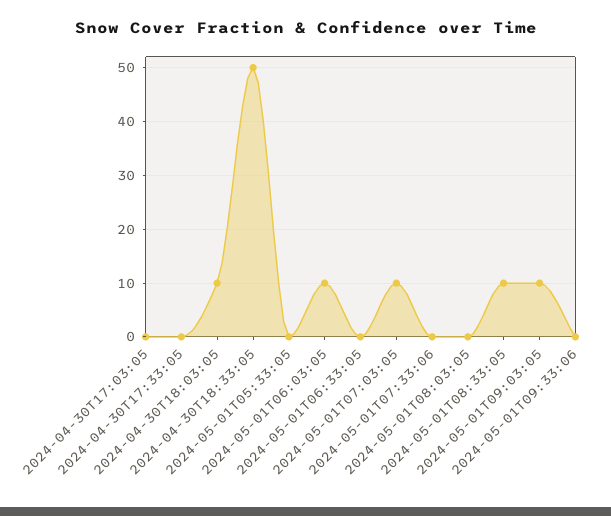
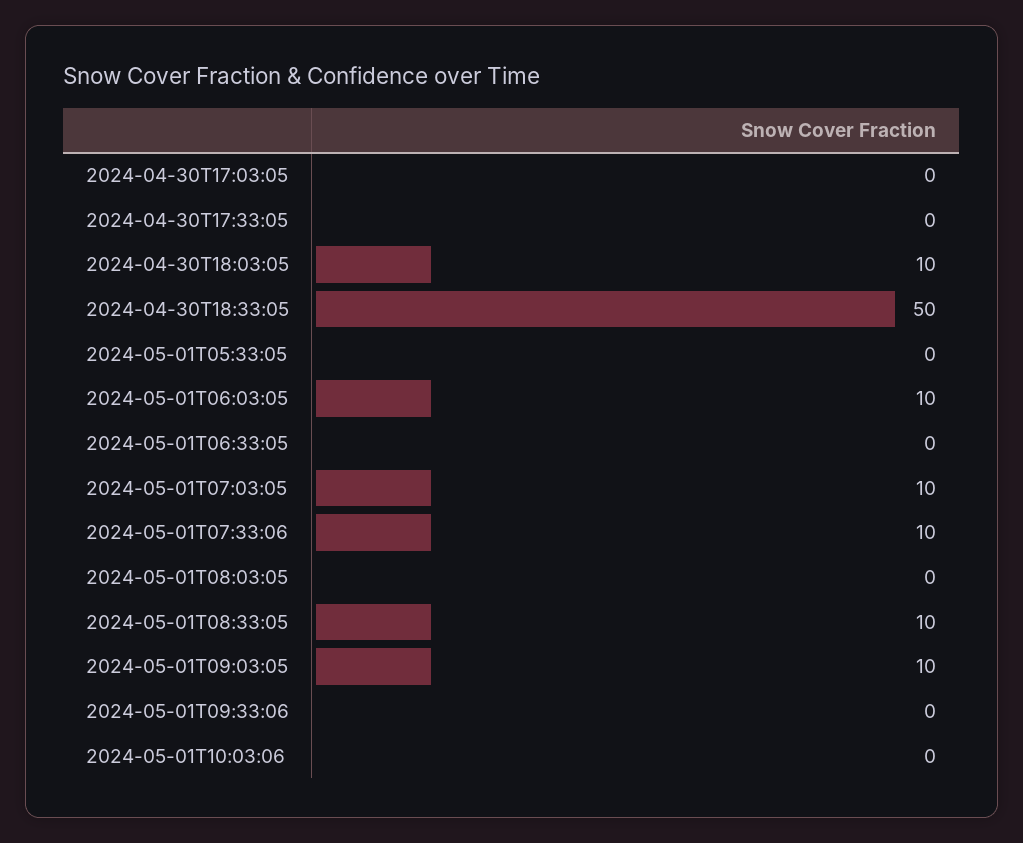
2024-05-01T07:33:06: 0 -> 10
2024-05-01T10:03:06: none -> 0

